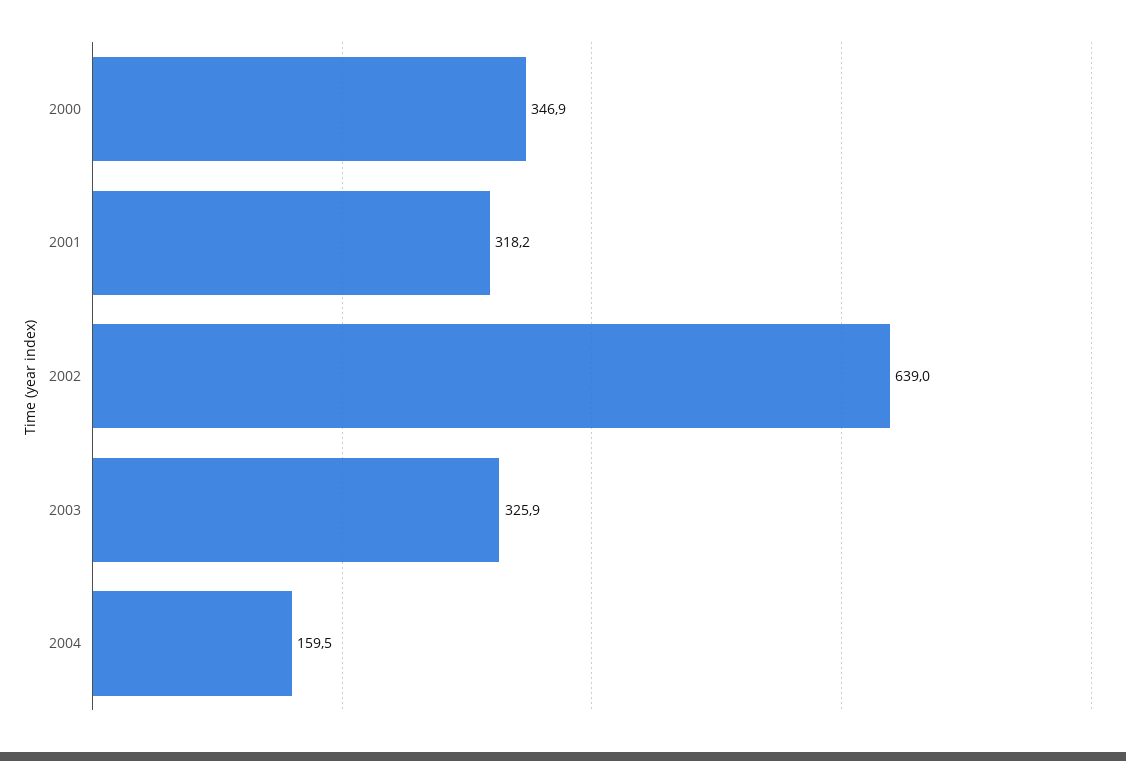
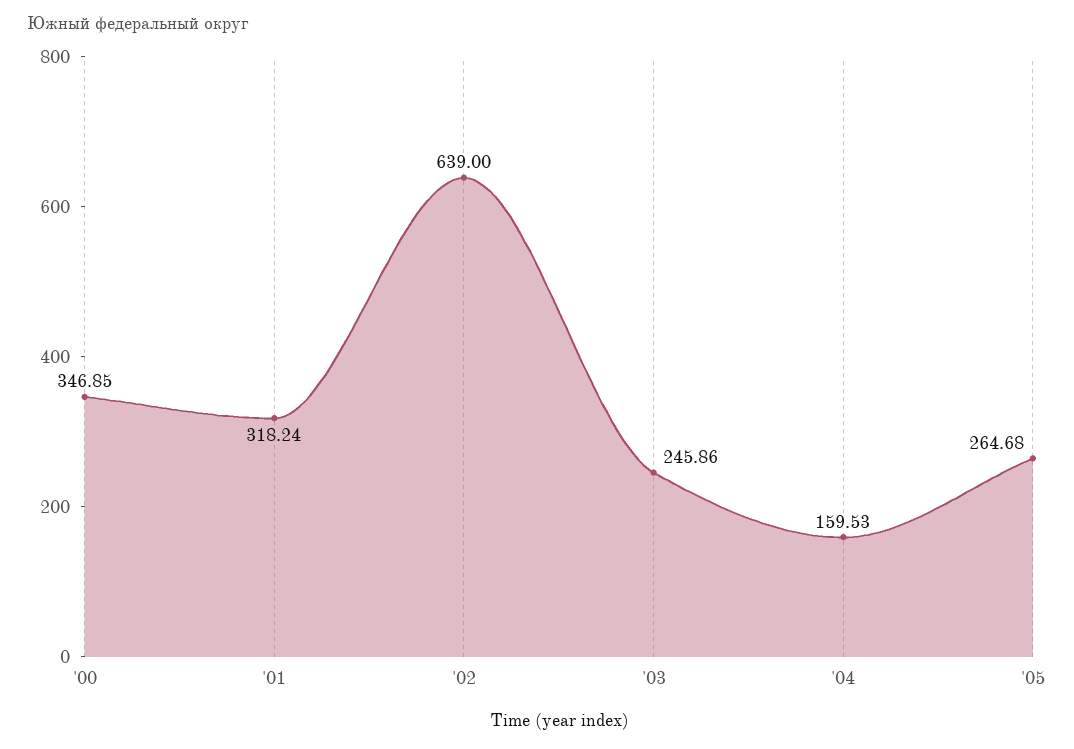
2003: 325.9 -> 245.86
'05: none -> 264.68

